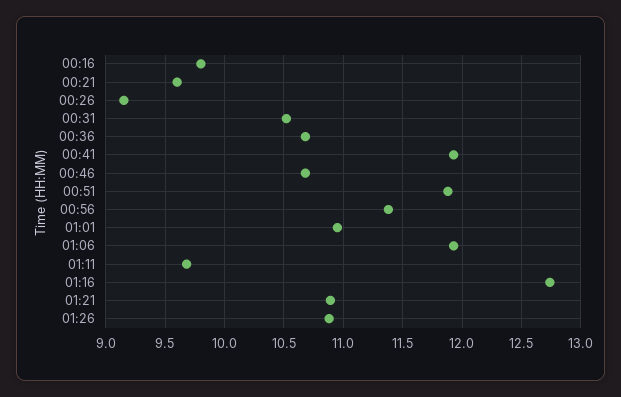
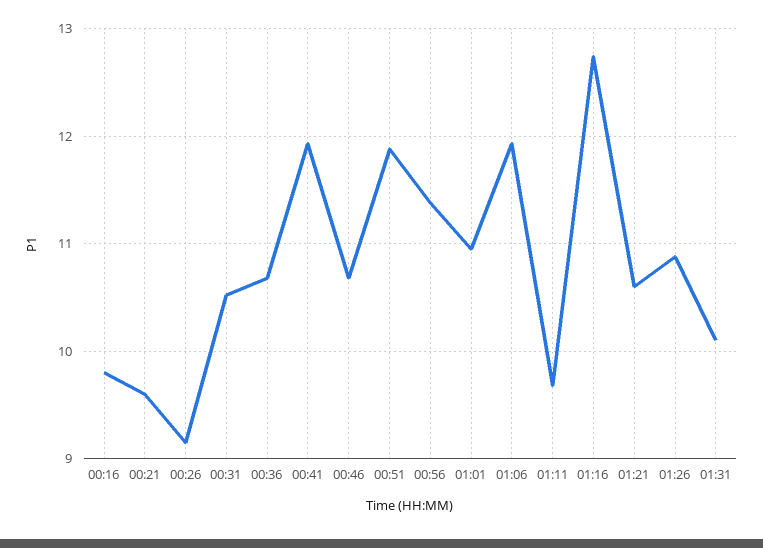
01:21: 10.9 -> 10.6
01:31: none -> 10.1

